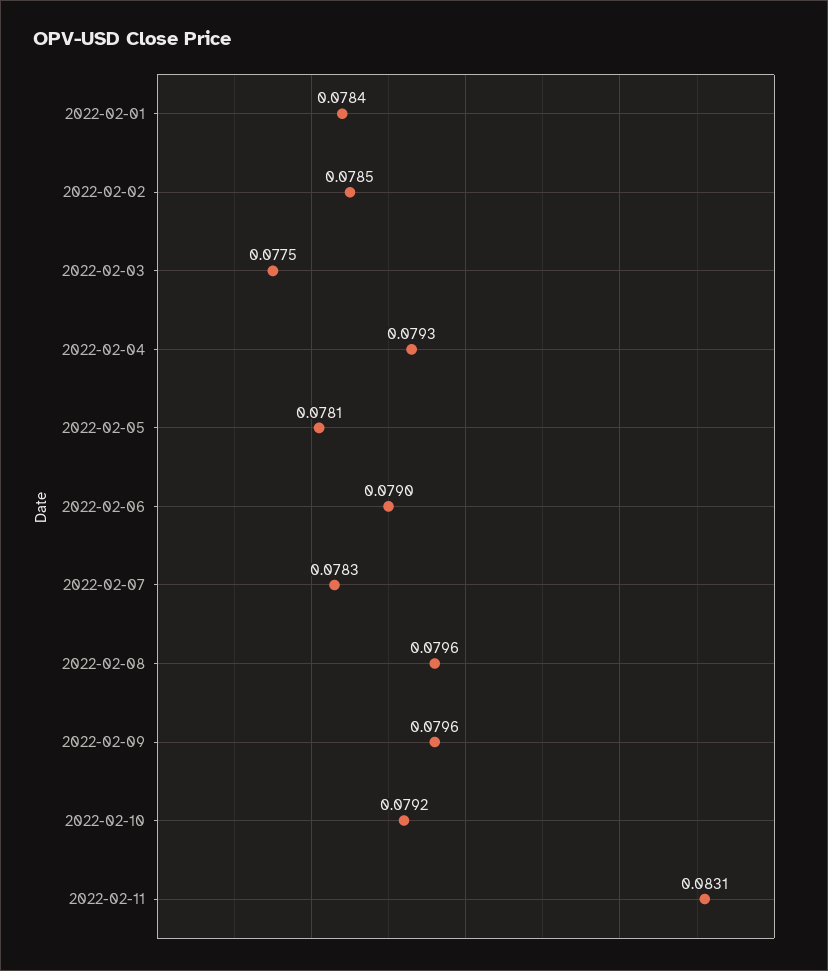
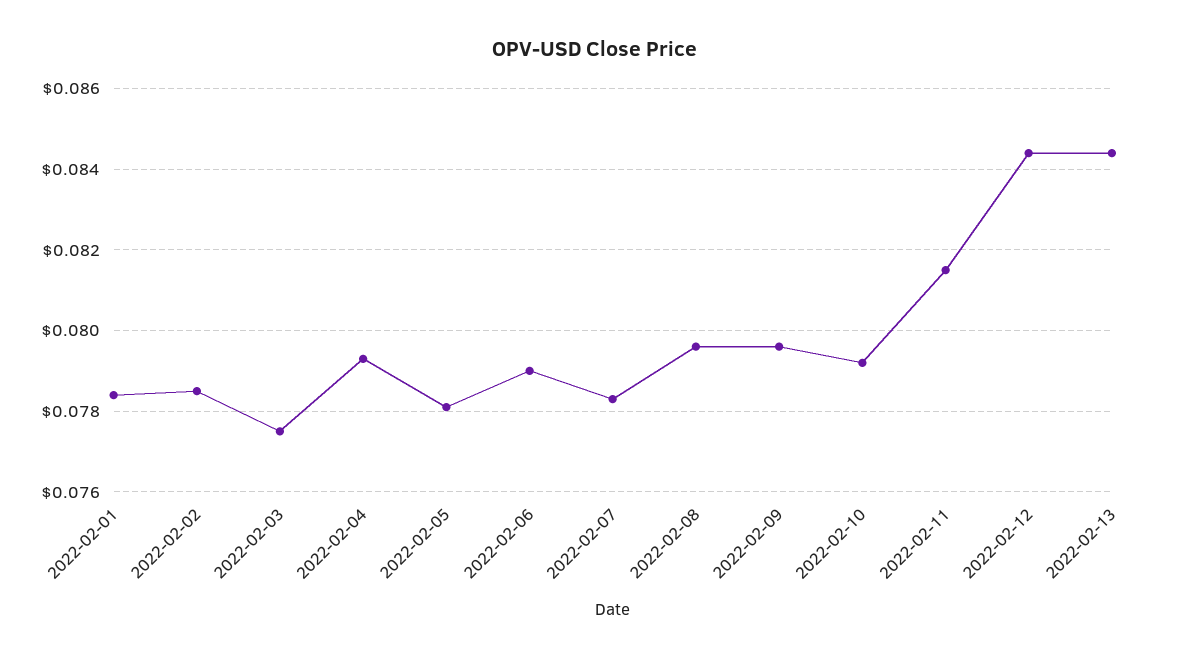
2022-02-11: 0.0831 -> 0.0815
2022-02-12: none -> 0.0845
2022-02-13: none -> 0.0845

